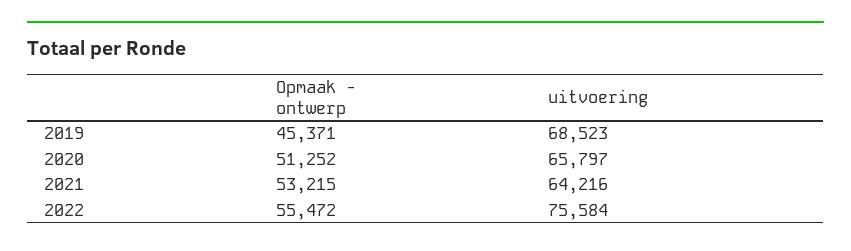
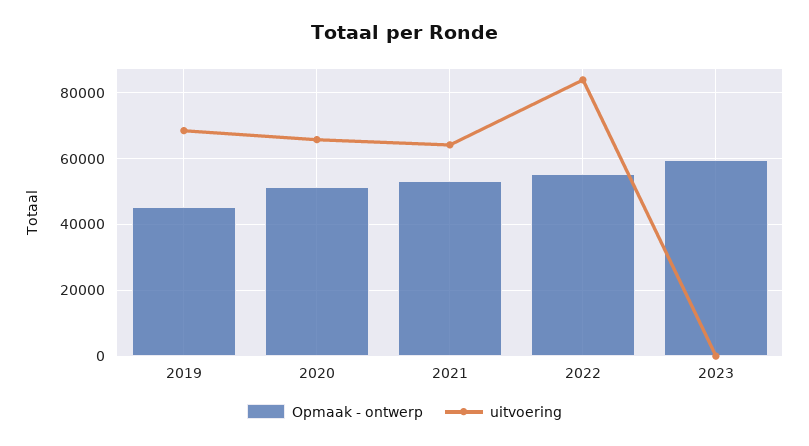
uitvoering, 2022: 75584 -> 84000
Opmaak - ontwerp, 2023: none -> 60000
uitvoering, 2023: none -> 0

